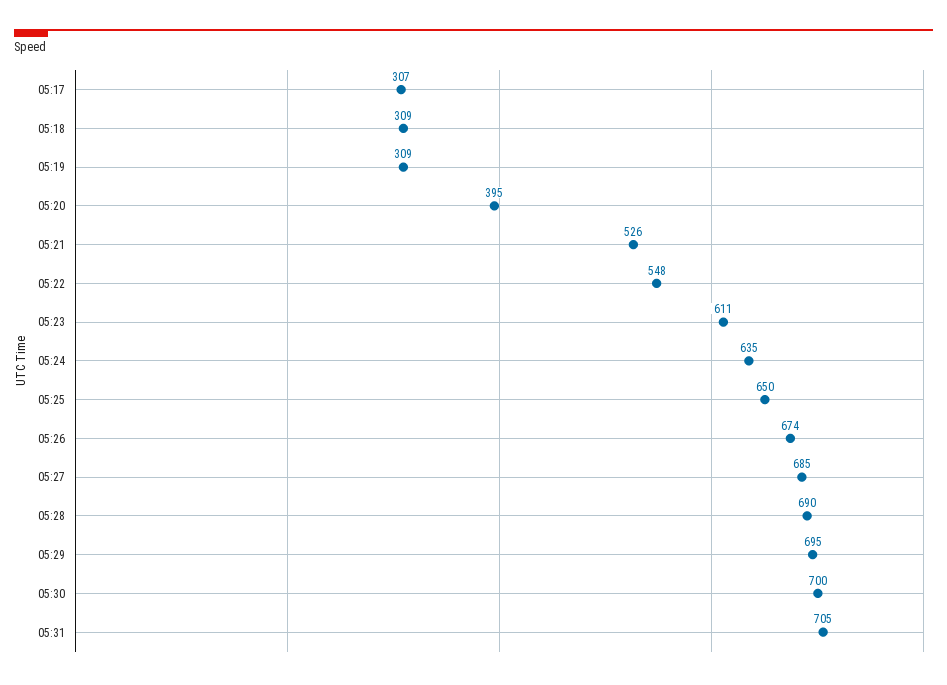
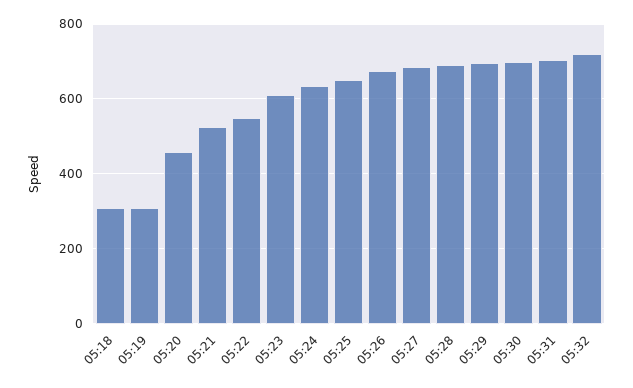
05:17: 307 -> none
05:20: 395 -> 460
05:32: none -> 720

